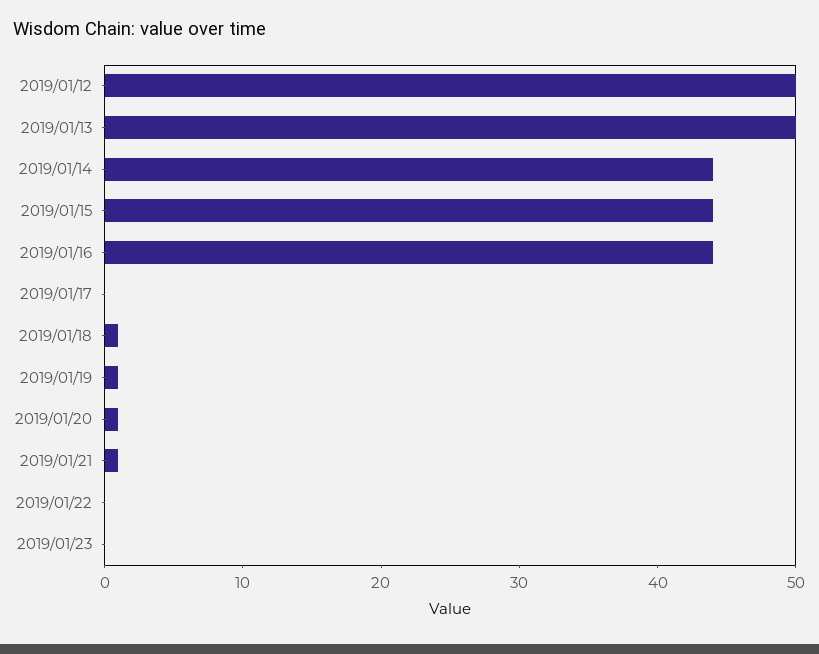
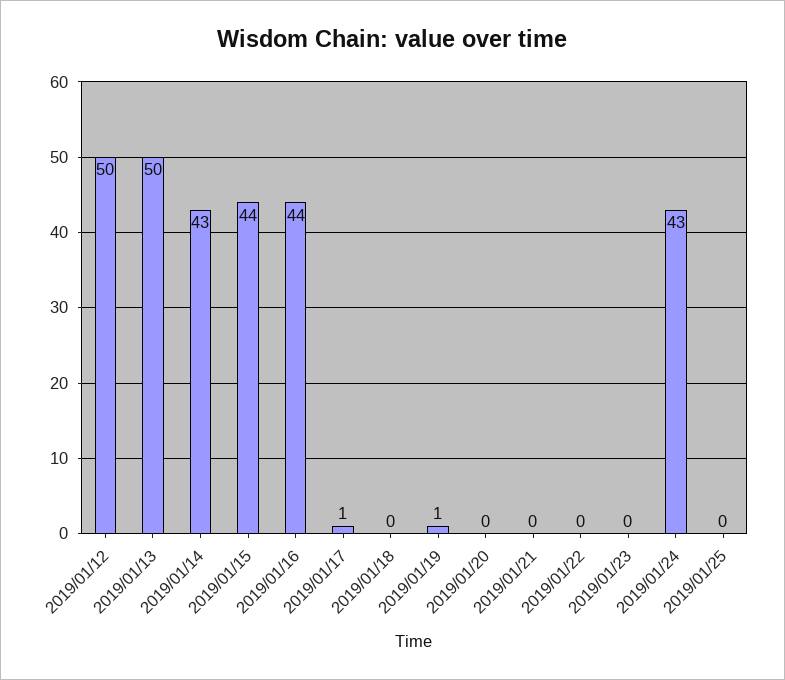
2019/01/14: 44 -> 43
2019/01/17: 0 -> 1
2019/01/18: 1 -> 0
2019/01/20: 1 -> 0
2019/01/21: 1 -> 0
2019/01/24: none -> 43
2019/01/25: none -> 0

